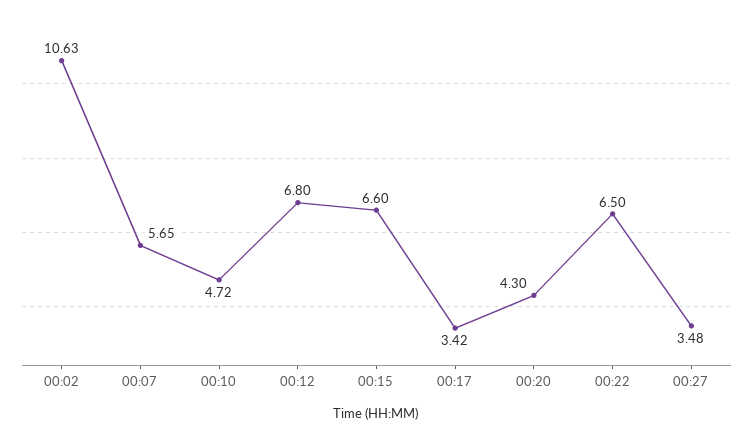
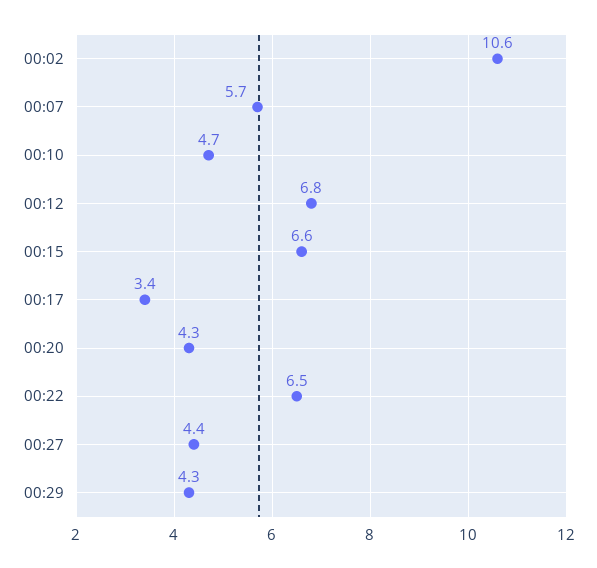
00:27: 3.48 -> 4.4
00:29: none -> 4.3

